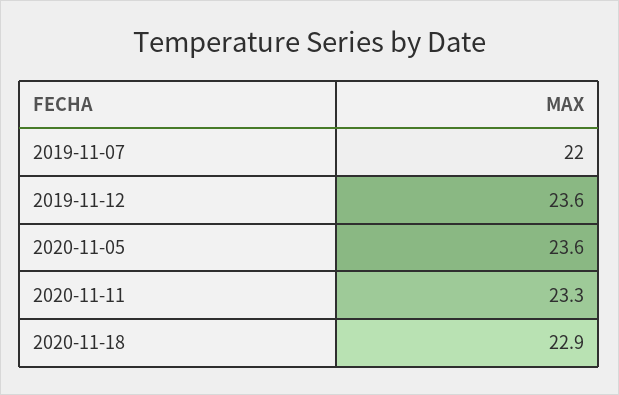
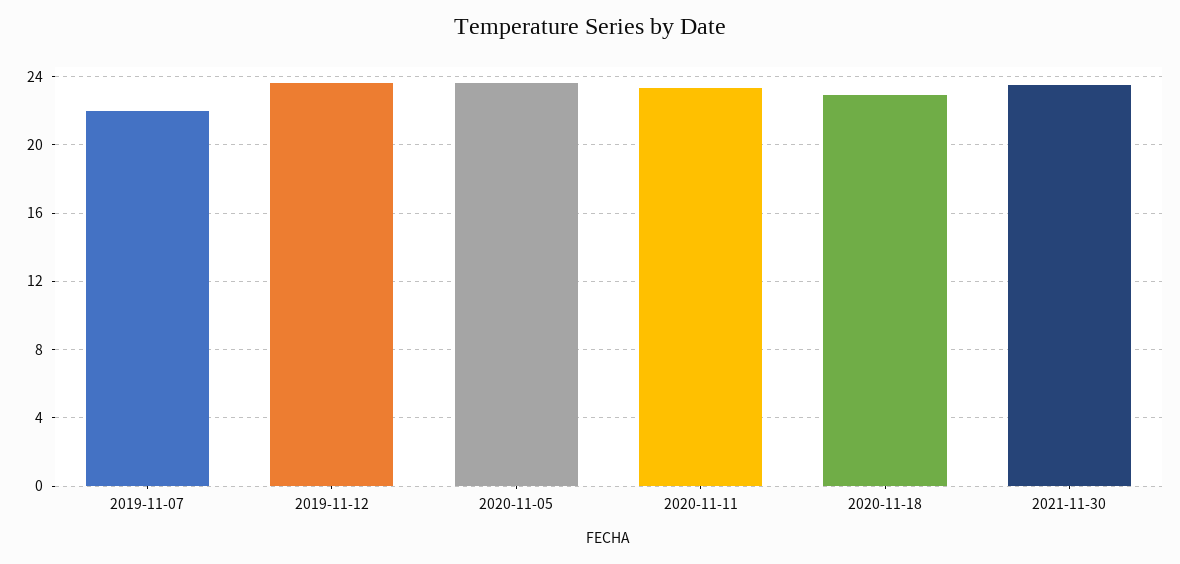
2021-11-30: none -> 23.5

